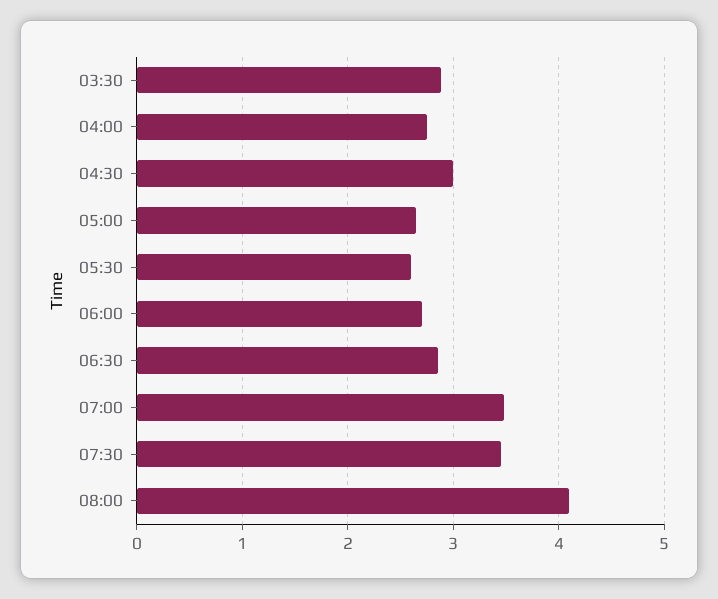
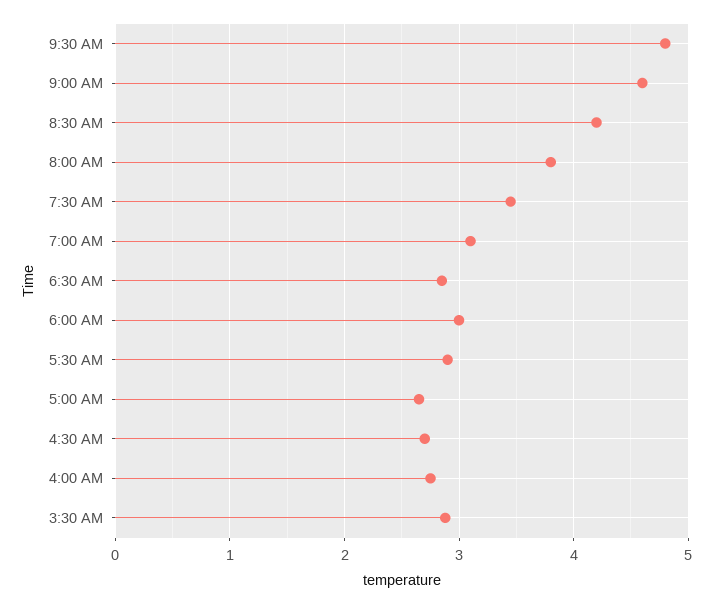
04:30: 3 -> 2.7
05:30: 2.6 -> 2.9
06:00: 2.7 -> 3
07:00: 3.5 -> 3.1
08:00: 4.1 -> 3.8
9:30 AM: none -> 4.8
9:00 AM: none -> 4.6
8:30 AM: none -> 4.2

